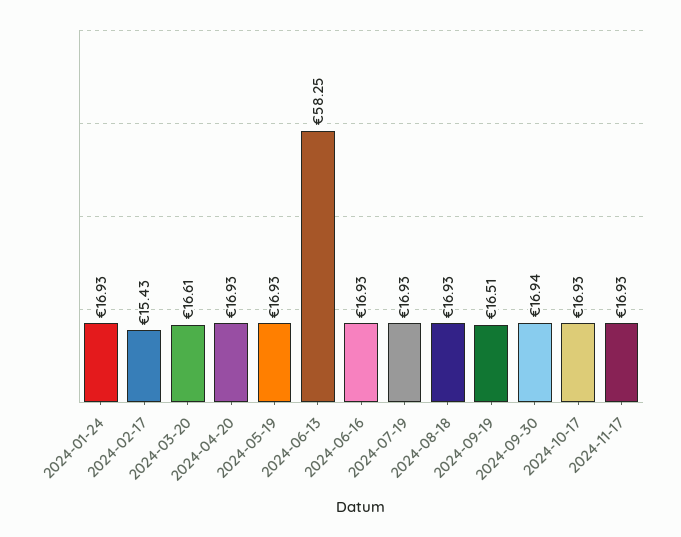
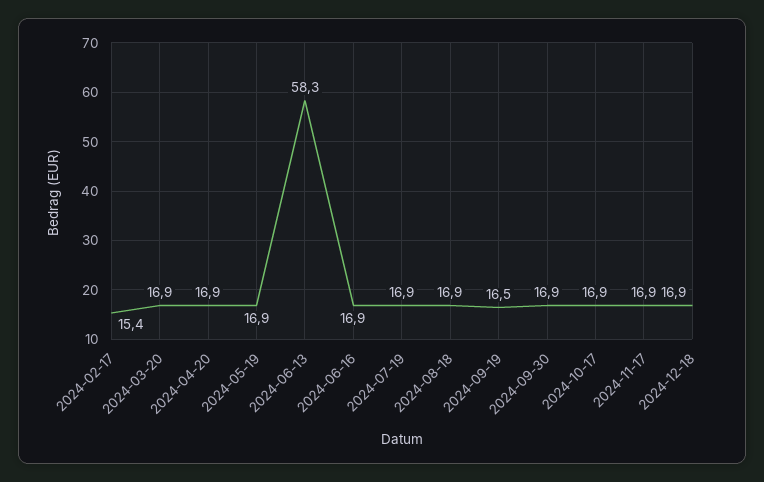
2024-01-24: 16.93 -> none
2024-03-20: 16.61 -> 16.9
2024-12-18: none -> 16.9

